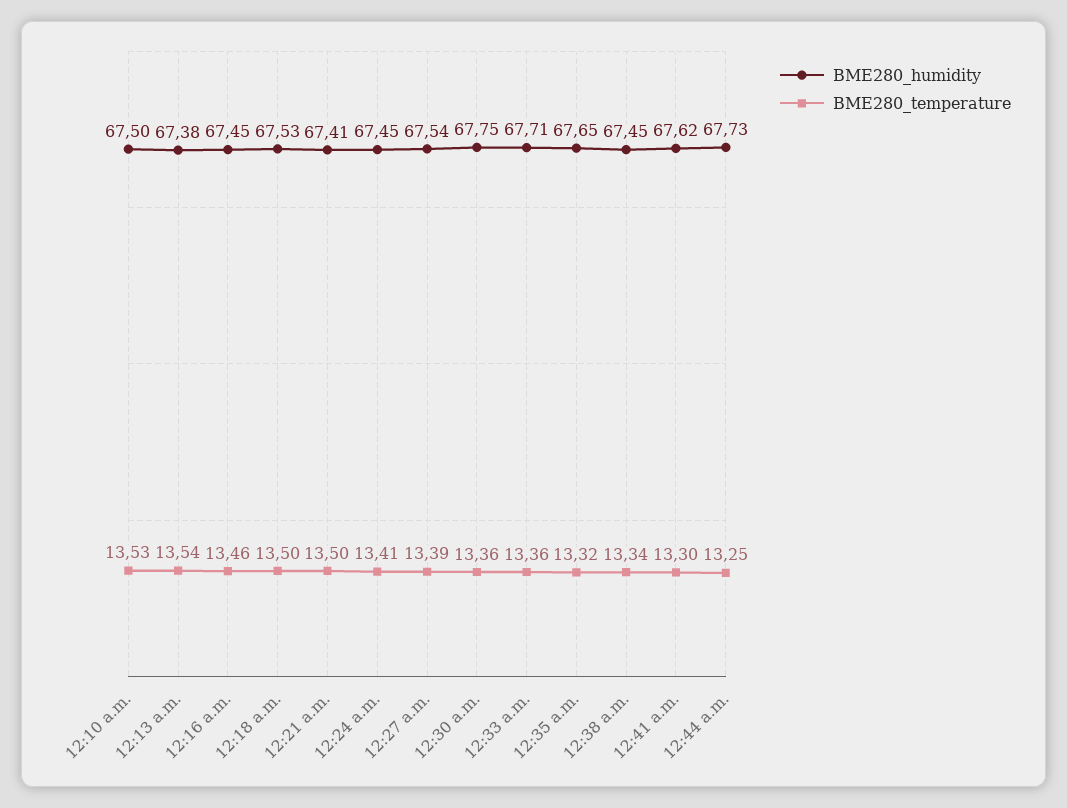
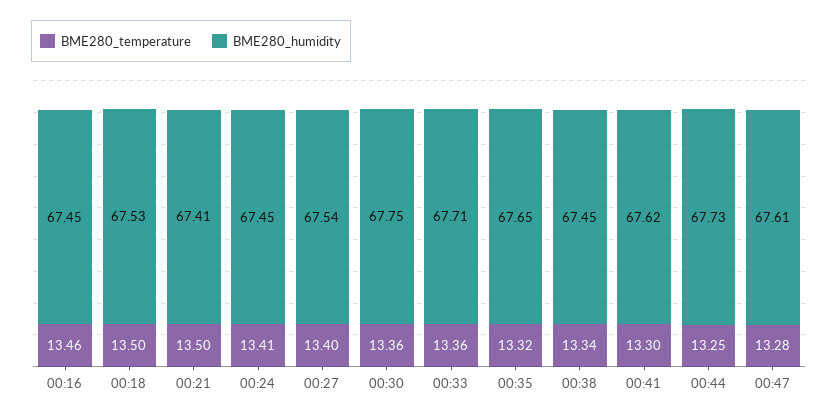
BME280_humidity, 12:10 a.m.: 67.5 -> none
BME280_temperature, 12:10 a.m.: 13.53 -> none
BME280_humidity, 12:13 a.m.: 67.38 -> none
BME280_temperature, 12:13 a.m.: 13.54 -> none
BME280_temperature, 12:27 a.m.: 13.39 -> 13.4
BME280_temperature, 00:47: none -> 13.28
BME280_humidity, 00:47: none -> 67.61

